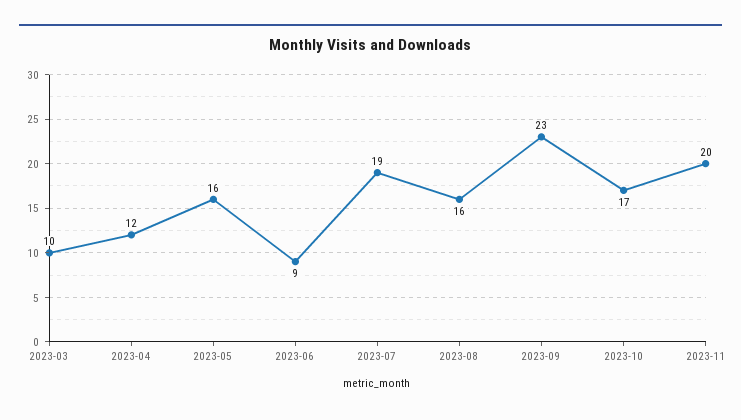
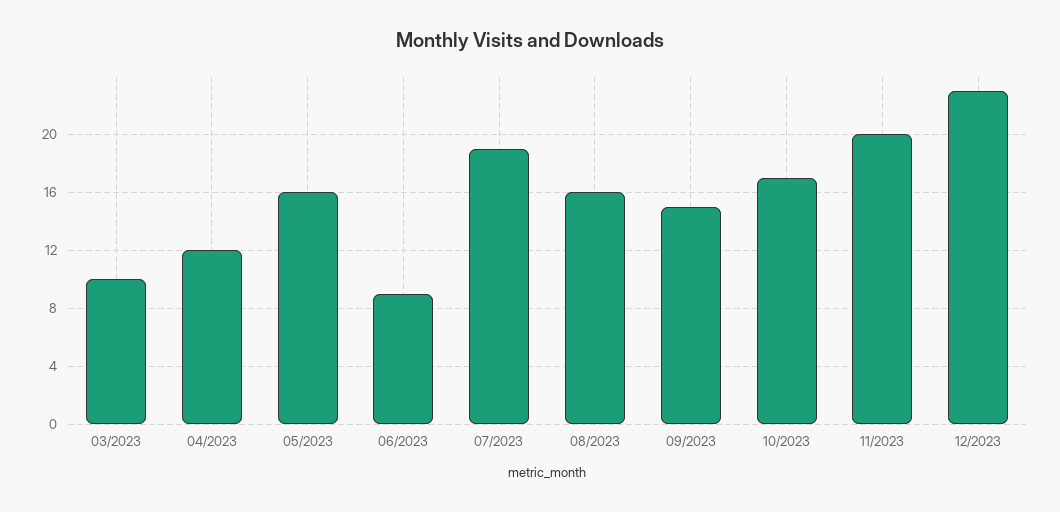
2023-09: 23 -> 15
12/2023: none -> 23

